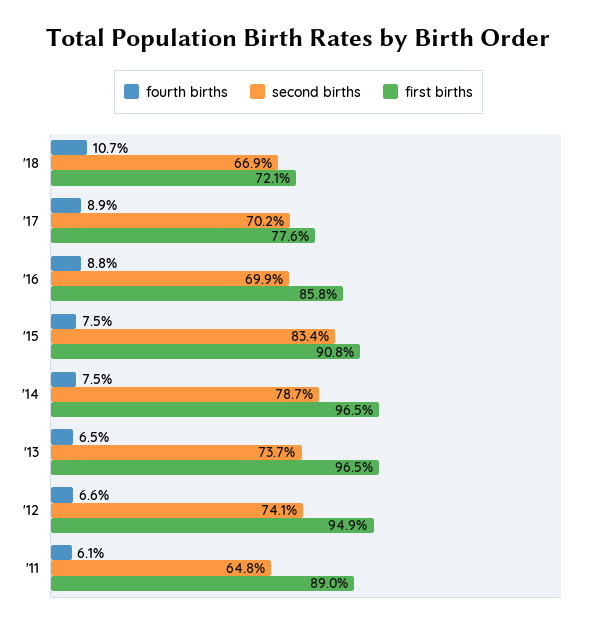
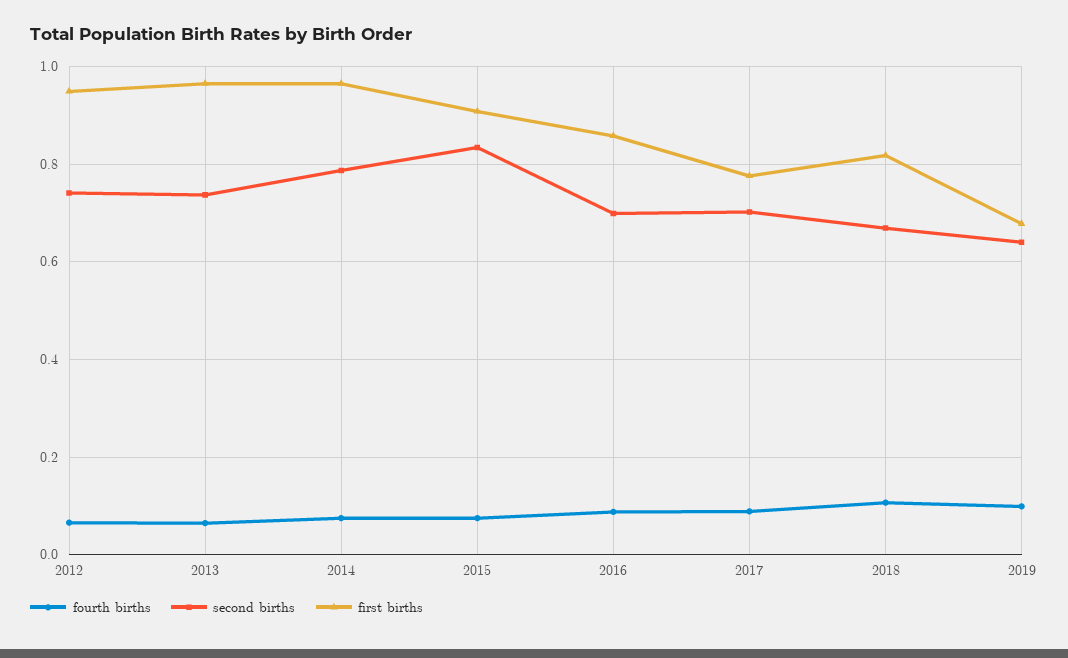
first births, '18: 0.721 -> 0.82
fourth births, '11: 0.061 -> none
second births, '11: 0.648 -> none
first births, '11: 0.89 -> none
fourth births, 2019: none -> 0.1
second births, 2019: none -> 0.64
first births, 2019: none -> 0.68

